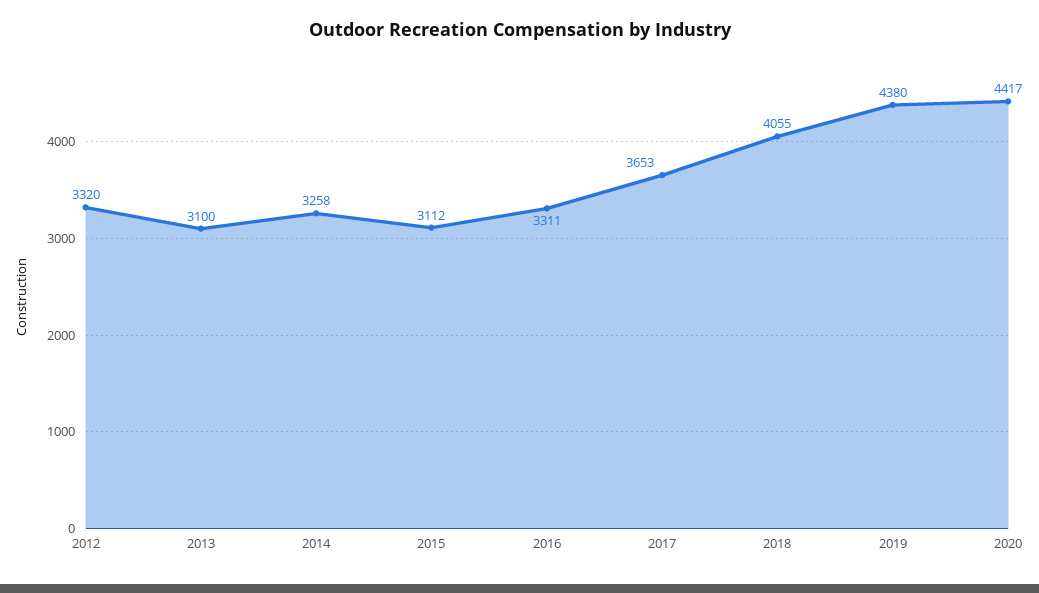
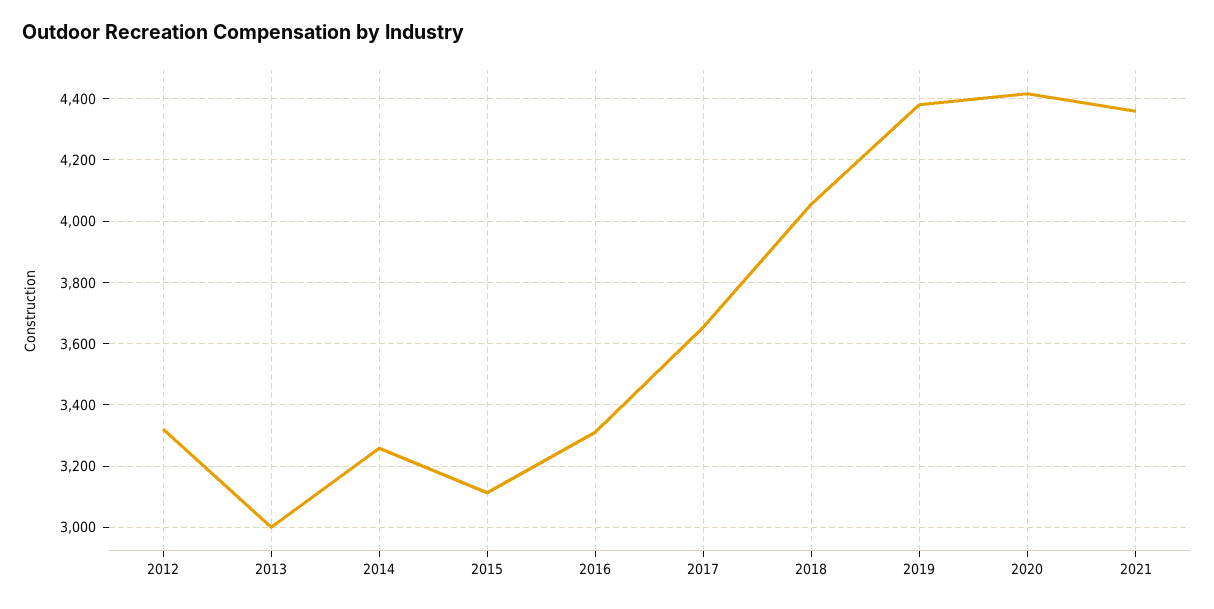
2013: 3100 -> 3000
2021: none -> 4360

